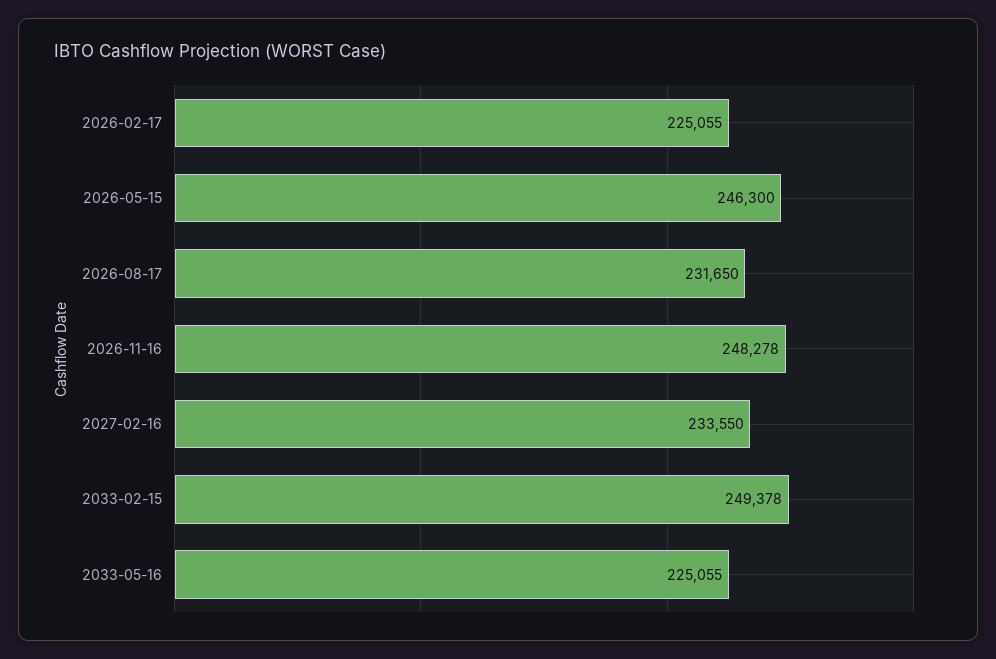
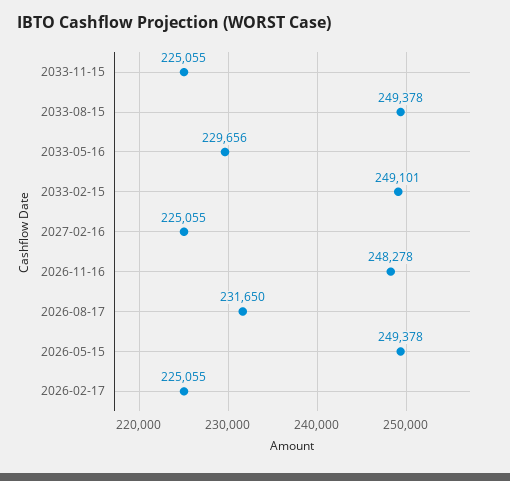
2026-05-15: 246300 -> 249378
2027-02-16: 233550 -> 225055
2033-02-15: 249378 -> 249101
2033-05-16: 225055 -> 229656
2033-11-15: none -> 225055
2033-08-15: none -> 249378

